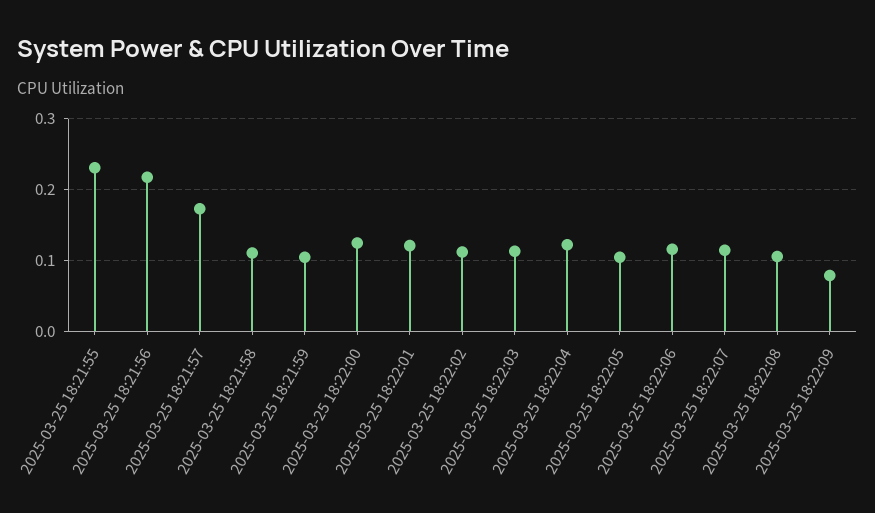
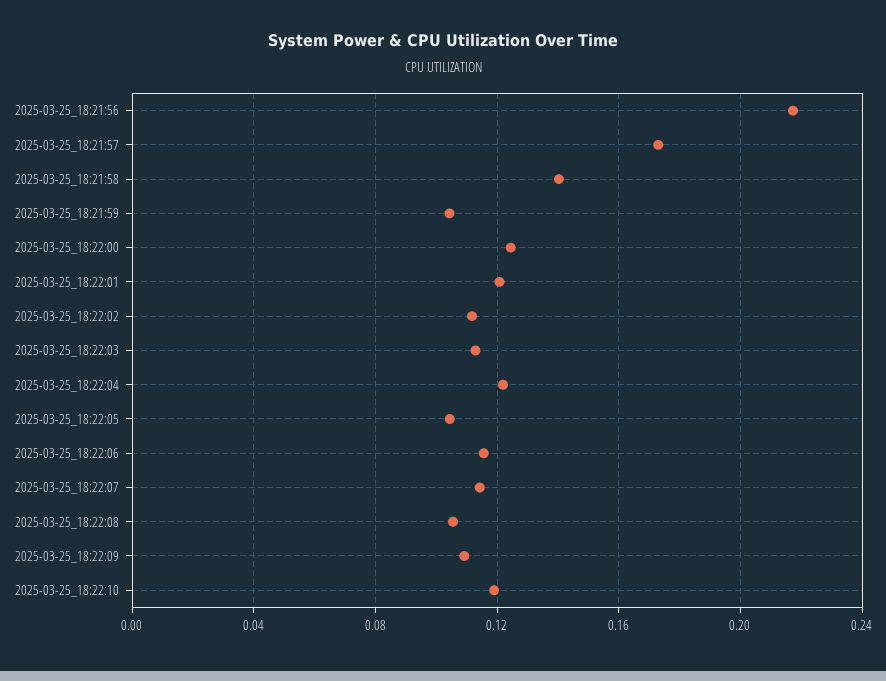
2025-03-25 18:21:55: 0.23 -> none
2025-03-25 18:21:58: 0.11 -> 0.14
2025-03-25 18:22:09: 0.08 -> 0.11
2025-03-25_18:22:10: none -> 0.12

